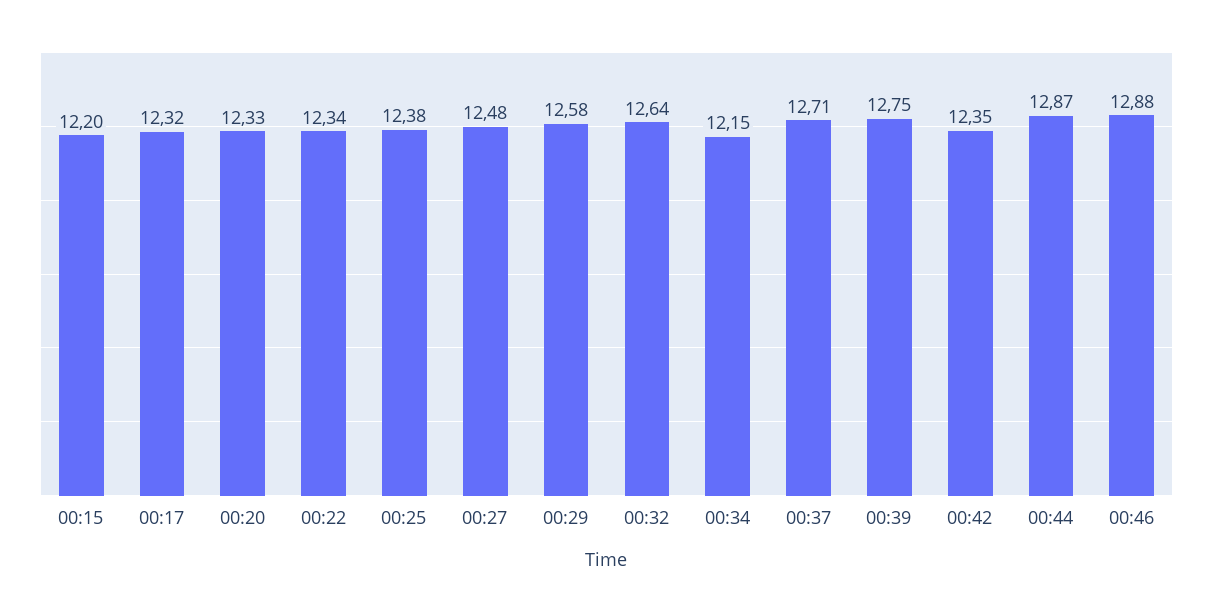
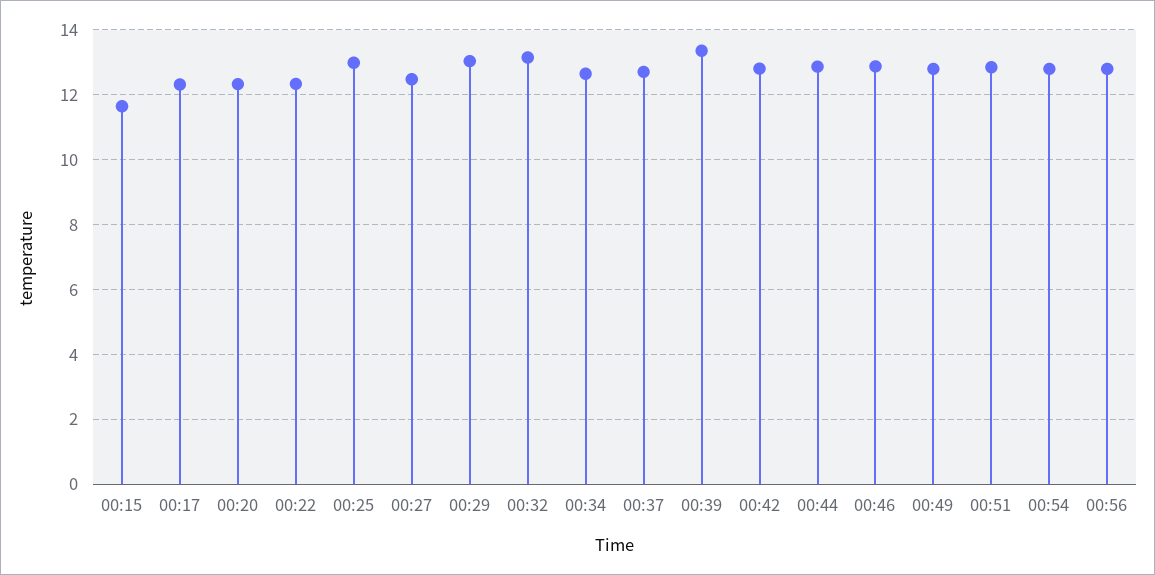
00:15: 12.2 -> 11.6
00:25: 12.38 -> 13
00:29: 12.58 -> 13
00:32: 12.64 -> 13.2
00:34: 12.15 -> 12.6
00:39: 12.75 -> 13.4
00:42: 12.35 -> 12.8
00:49: none -> 12.8
00:51: none -> 12.8
00:54: none -> 12.8
00:56: none -> 12.8

